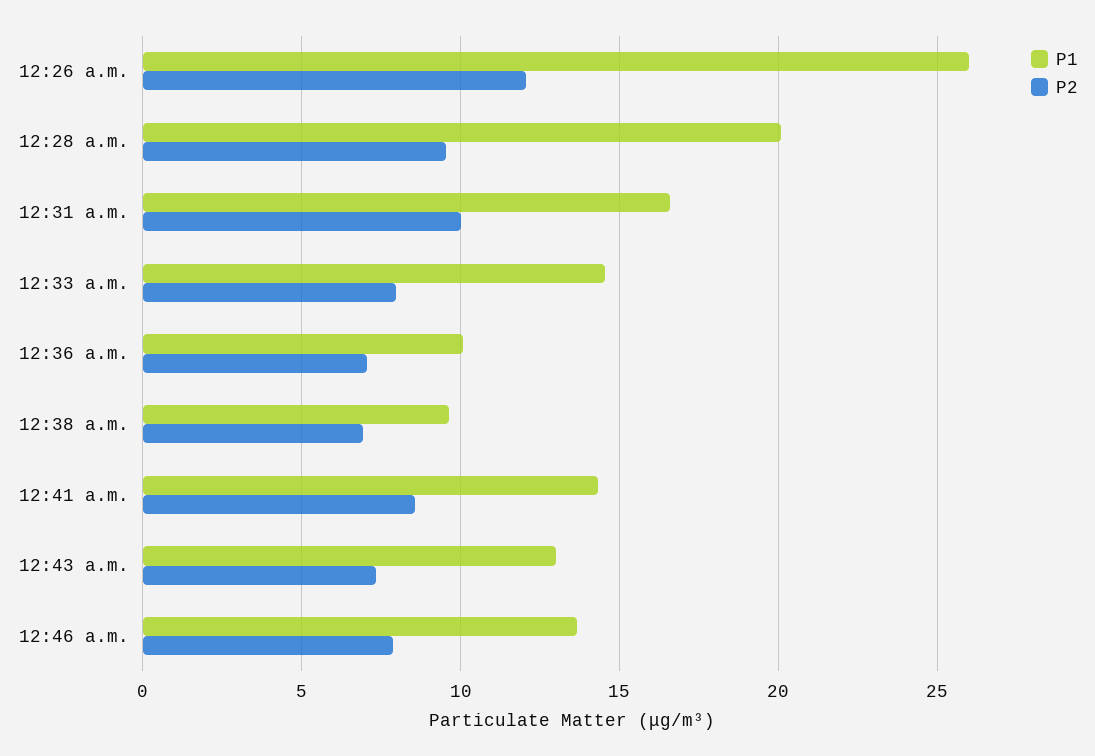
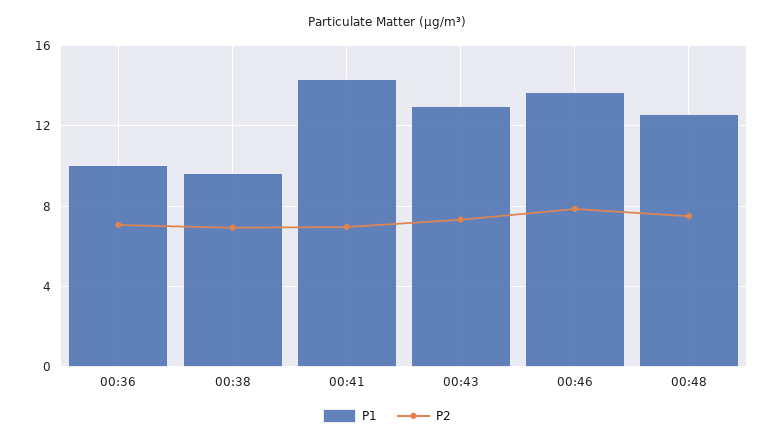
P1, 12:26 a.m.: 26 -> none
P2, 12:26 a.m.: 12 -> none
P1, 12:28 a.m.: 20 -> none
P2, 12:28 a.m.: 9.5 -> none
P1, 12:31 a.m.: 16.5 -> none
P2, 12:31 a.m.: 10 -> none
P1, 12:33 a.m.: 14.5 -> none
P2, 12:33 a.m.: 8 -> none
P2, 12:41 a.m.: 8.5 -> 7
P1, 00:48: none -> 12.5
P2, 00:48: none -> 7.5

